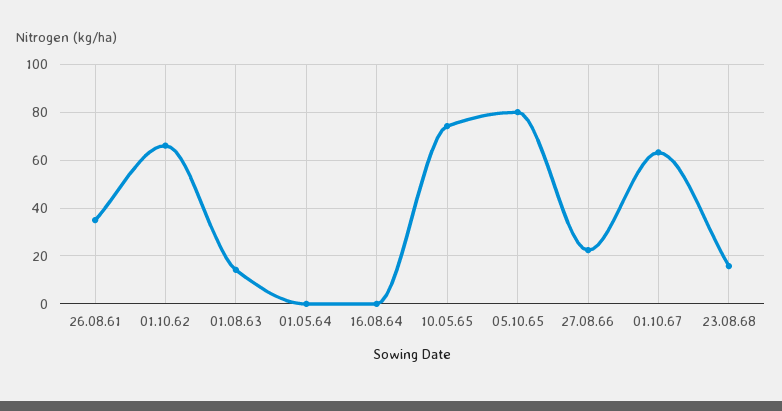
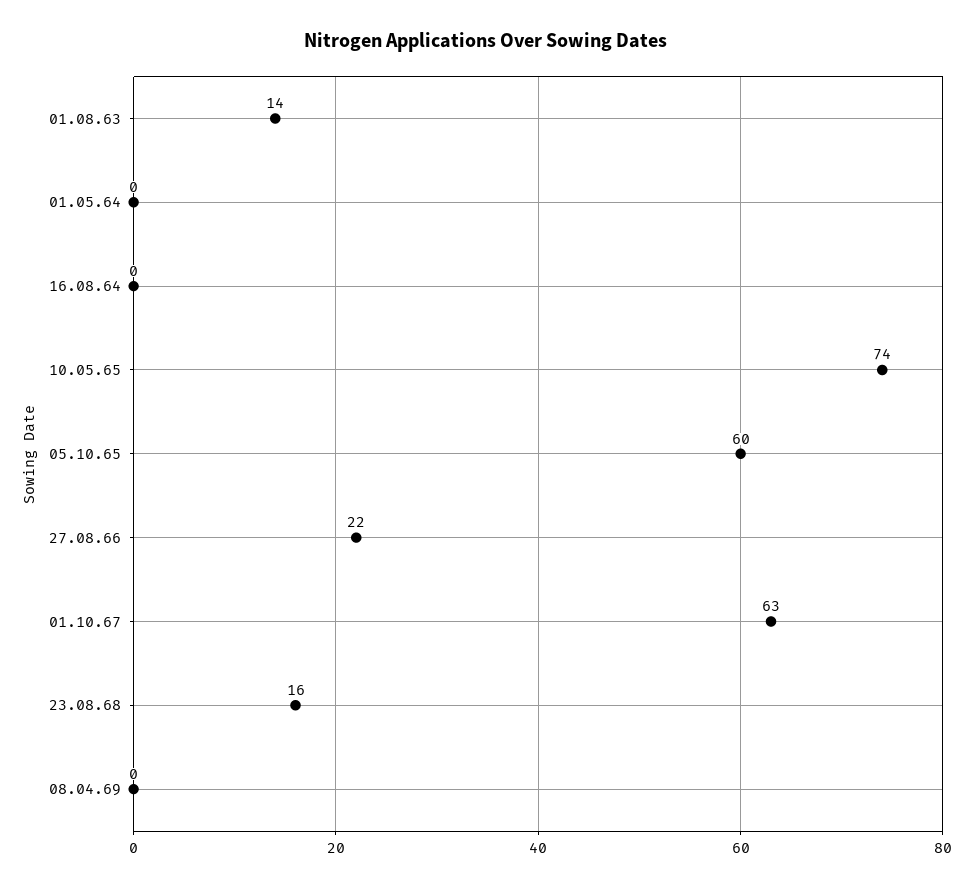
26.08.61: 35 -> none
01.10.62: 65 -> none
05.10.65: 80 -> 60
08.04.69: none -> 0

